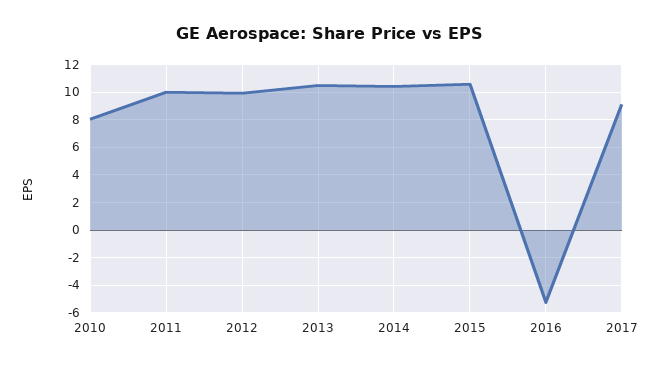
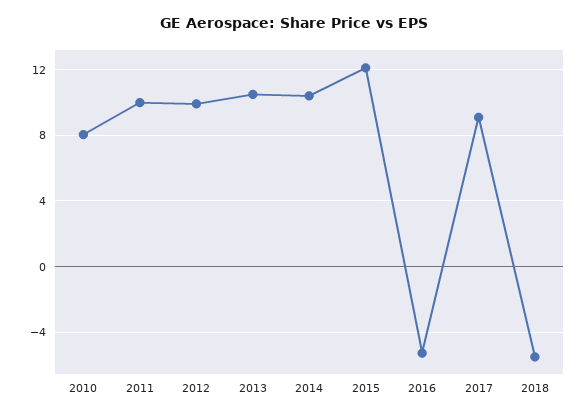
2015: 10.5 -> 12
2018: none -> -5.5

